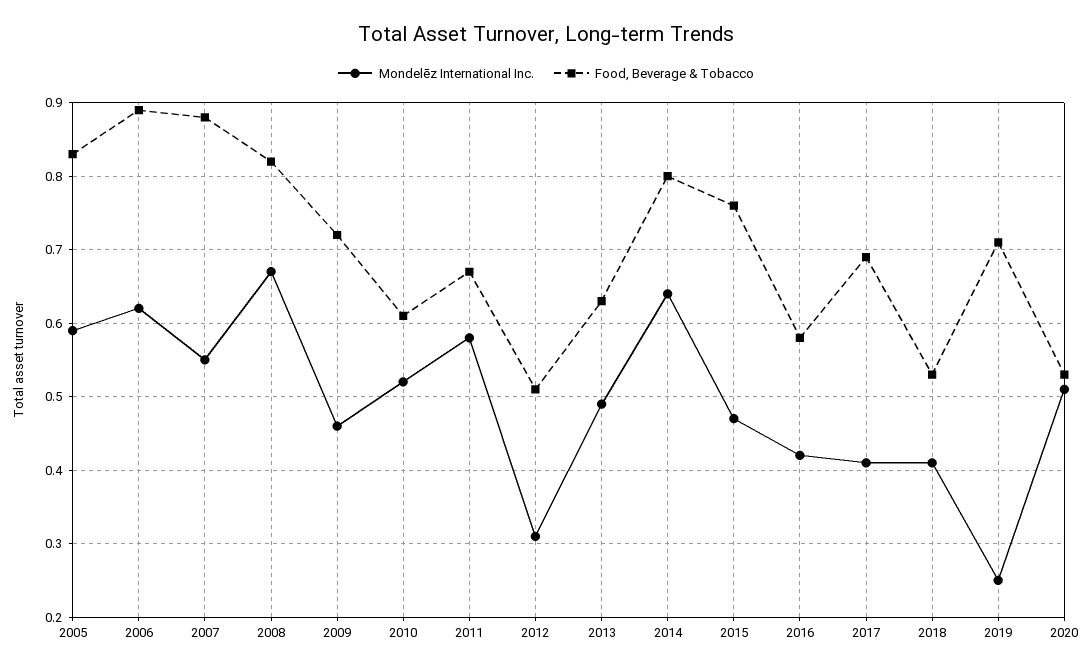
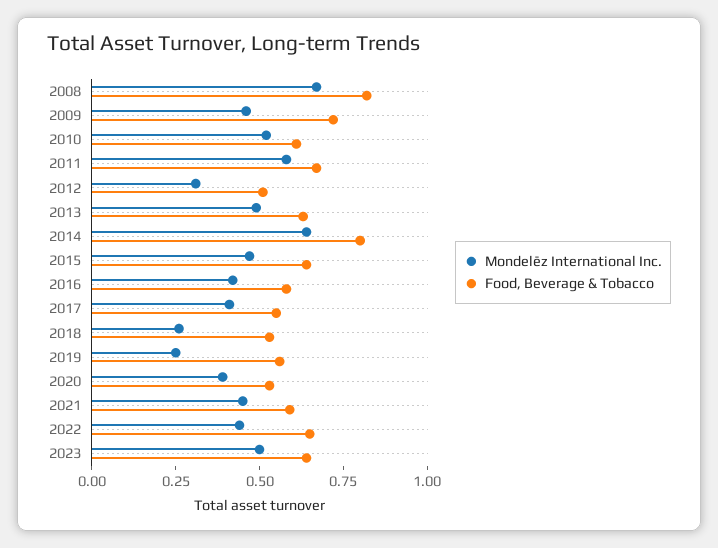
Mondelēz International Inc., 2005: 0.59 -> none
Food, Beverage & Tobacco, 2005: 0.83 -> none
Mondelēz International Inc., 2006: 0.62 -> none
Food, Beverage & Tobacco, 2006: 0.89 -> none
Mondelēz International Inc., 2007: 0.55 -> none
Food, Beverage & Tobacco, 2007: 0.88 -> none
Food, Beverage & Tobacco, 2015: 0.76 -> 0.65
Food, Beverage & Tobacco, 2017: 0.69 -> 0.55
Mondelēz International Inc., 2018: 0.41 -> 0.25
Food, Beverage & Tobacco, 2019: 0.71 -> 0.55
Mondelēz International Inc., 2020: 0.51 -> 0.4
Mondelēz International Inc., 2021: none -> 0.45
Food, Beverage & Tobacco, 2021: none -> 0.6
Mondelēz International Inc., 2022: none -> 0.45
Food, Beverage & Tobacco, 2022: none -> 0.65
Mondelēz International Inc., 2023: none -> 0.5
Food, Beverage & Tobacco, 2023: none -> 0.65

